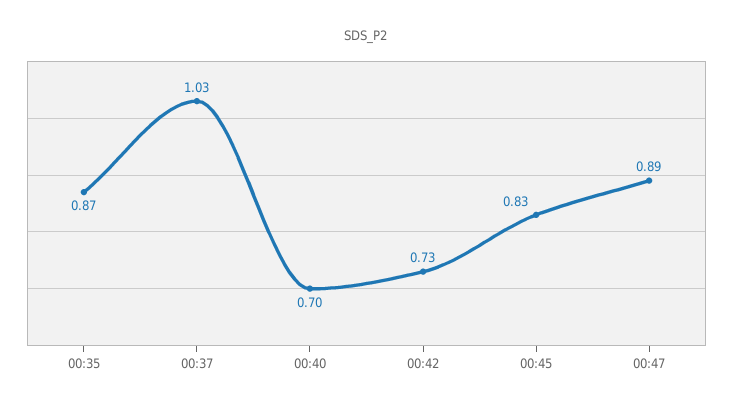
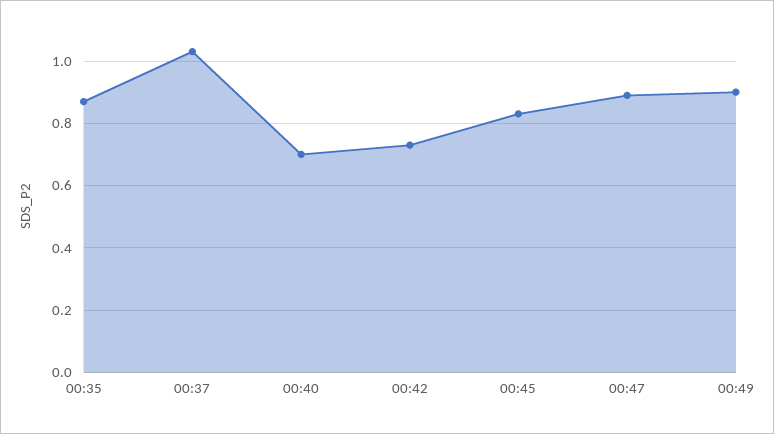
00:49: none -> 0.9

